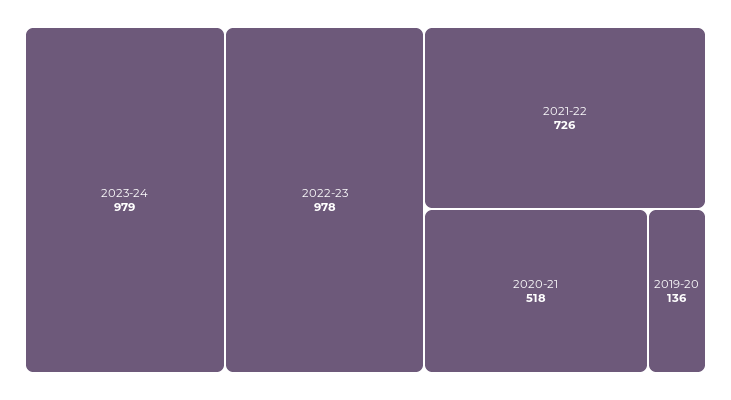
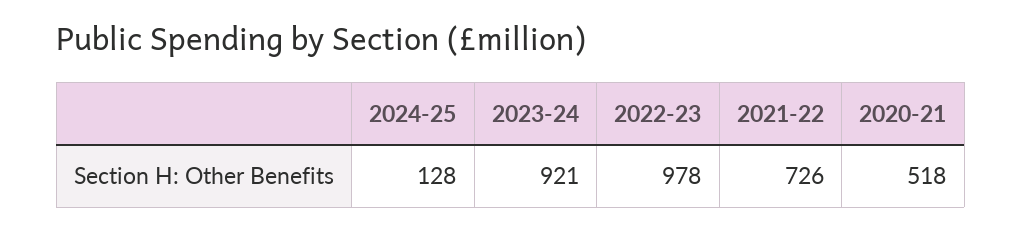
2023-24: 979 -> 921
2019-20: 136 -> none
2024-25: none -> 128

